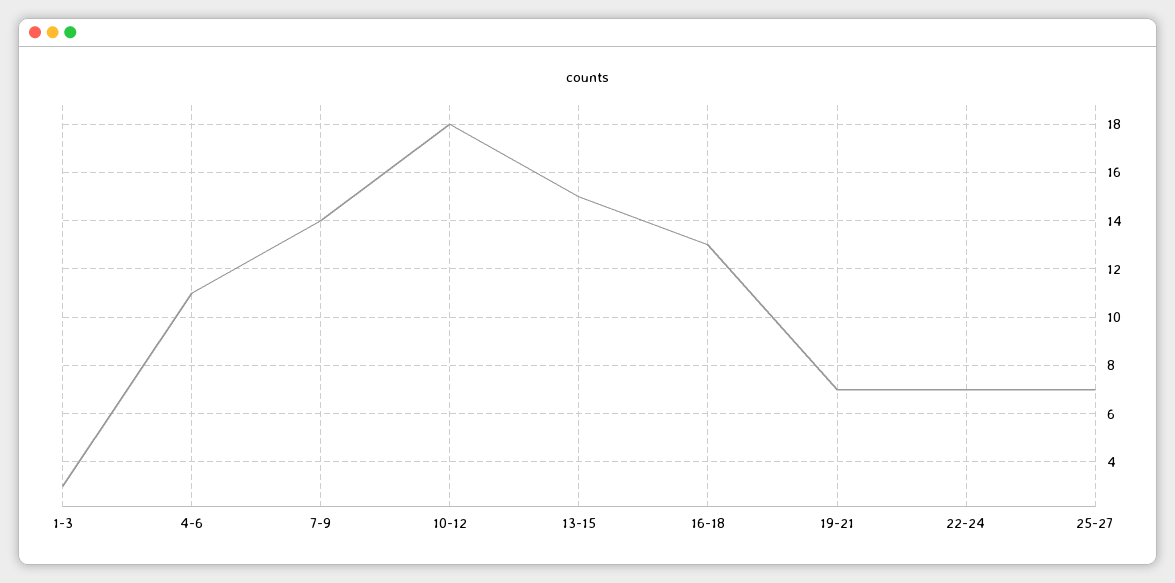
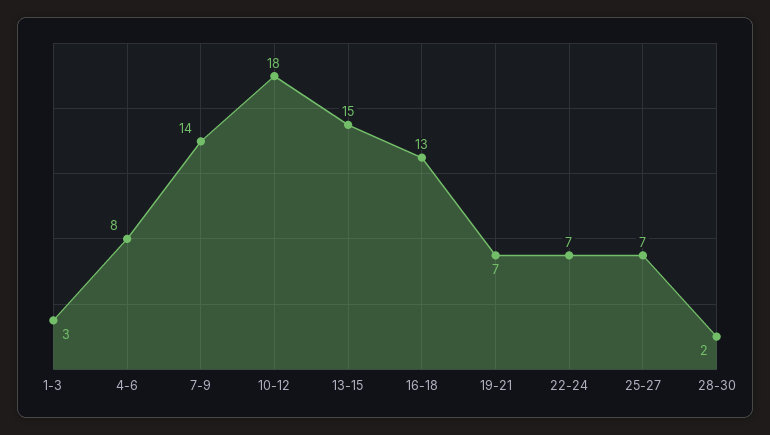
4-6: 11 -> 8
28-30: none -> 2

